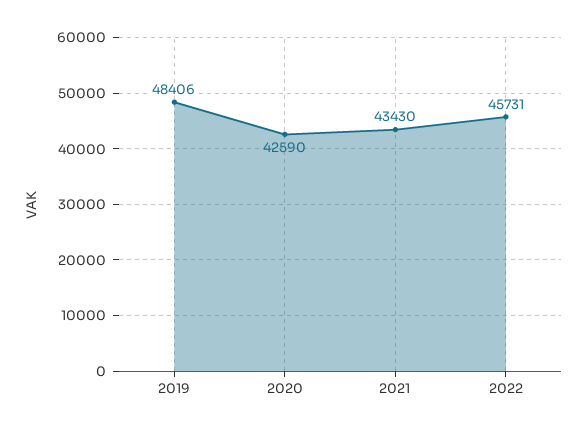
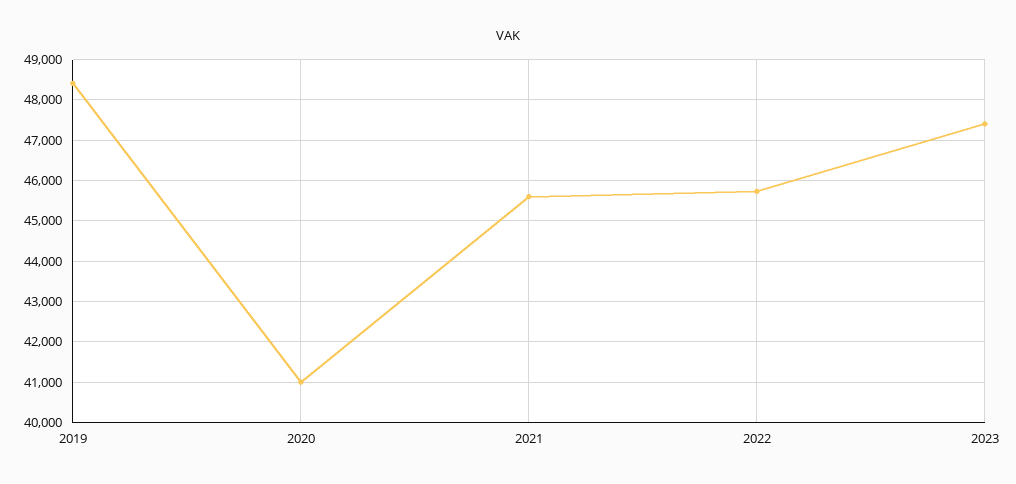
2020: 42590 -> 41000
2021: 43430 -> 45600
2023: none -> 47400

